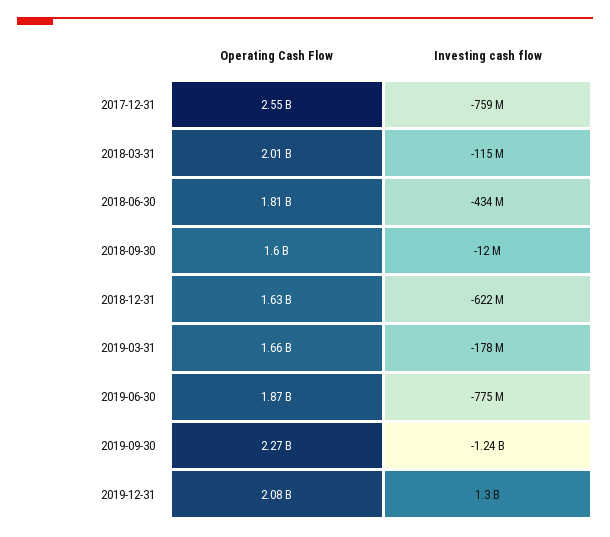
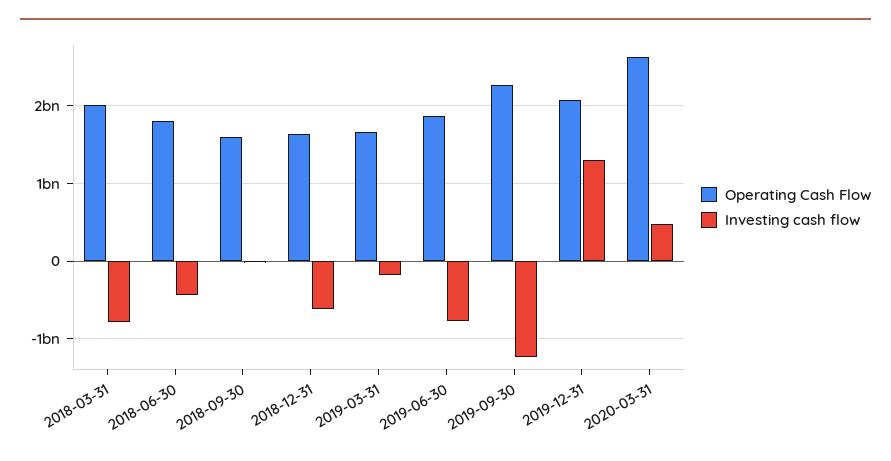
Operating Cash Flow, 2017-12-31: 2550000000 -> none
Investing cash flow, 2017-12-31: -759000000 -> none
Investing cash flow, 2018-03-31: -115000000 -> -800000000
Operating Cash Flow, 2020-03-31: none -> 2600000000
Investing cash flow, 2020-03-31: none -> 500000000

